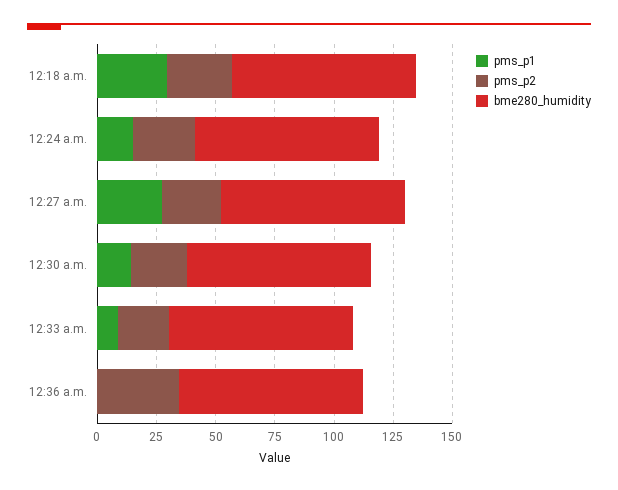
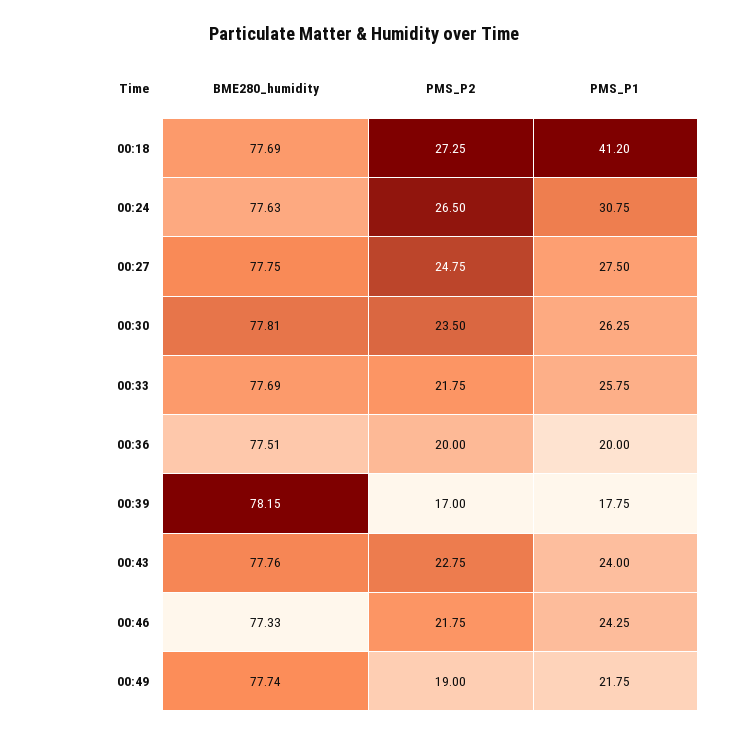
pms_p1, 12:18 a.m.: 30 -> 41.2
pms_p1, 12:24 a.m.: 15 -> 30.75
pms_p1, 12:30 a.m.: 15 -> 26.25
pms_p1, 12:33 a.m.: 10 -> 25.75
pms_p1, 12:36 a.m.: 0 -> 20
pms_p2, 12:36 a.m.: 35 -> 20
bme280_humidity, 00:39: none -> 78.15
pms_p2, 00:39: none -> 17
pms_p1, 00:39: none -> 17.75
bme280_humidity, 00:43: none -> 77.76
pms_p2, 00:43: none -> 22.75
pms_p1, 00:43: none -> 24
bme280_humidity, 00:46: none -> 77.33
pms_p2, 00:46: none -> 21.75
pms_p1, 00:46: none -> 24.25
bme280_humidity, 00:49: none -> 77.74
pms_p2, 00:49: none -> 19
pms_p1, 00:49: none -> 21.75

